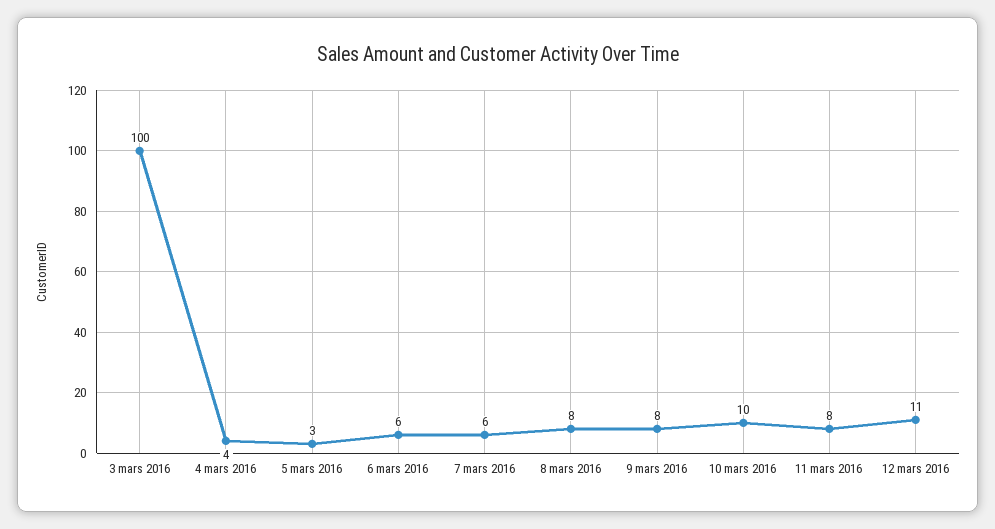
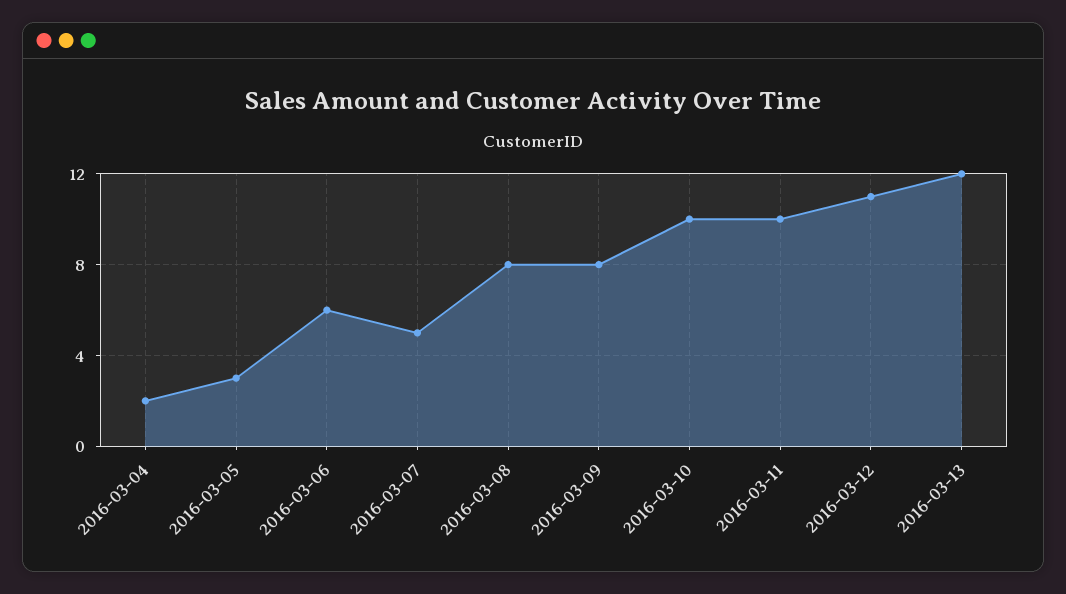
3 mars 2016: 100 -> none
4 mars 2016: 4 -> 2
7 mars 2016: 6 -> 5
11 mars 2016: 8 -> 10
2016-03-13: none -> 12

